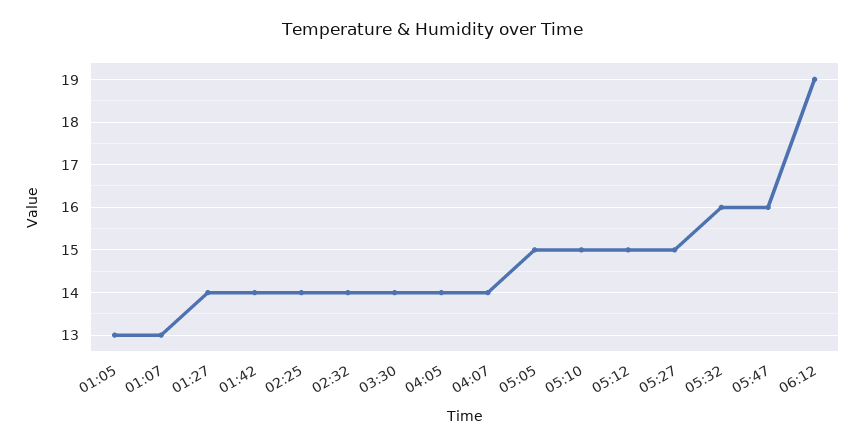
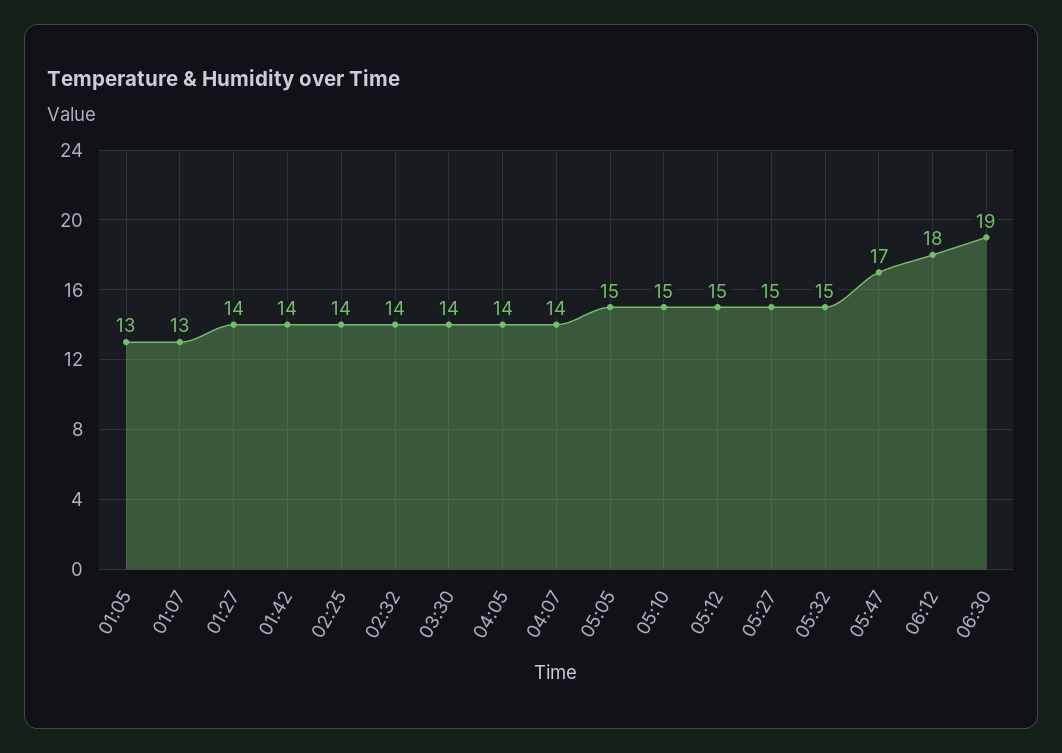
05:32: 16 -> 15
05:47: 16 -> 17
06:12: 19 -> 18
06:30: none -> 19

